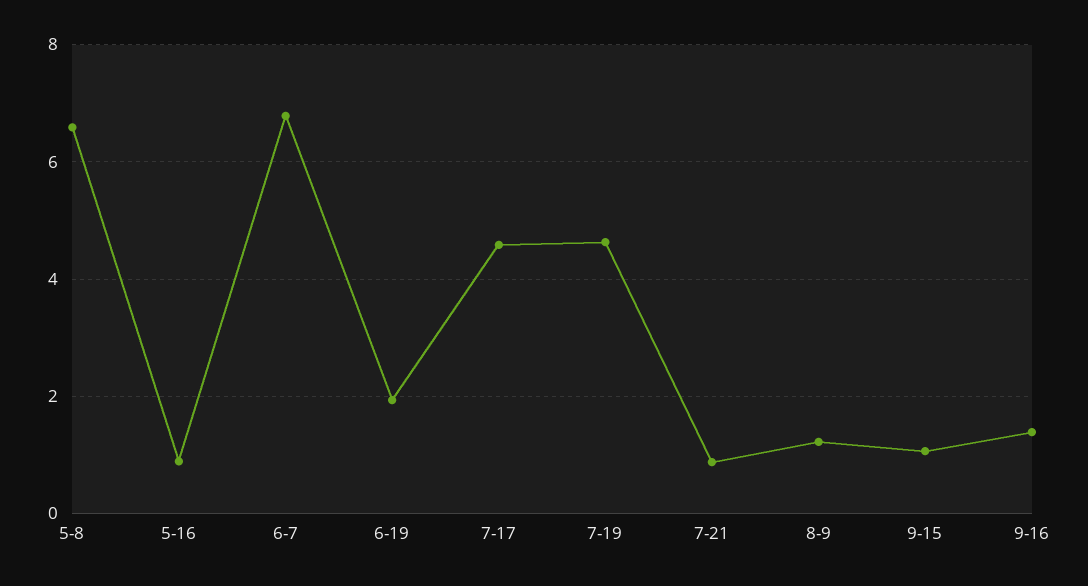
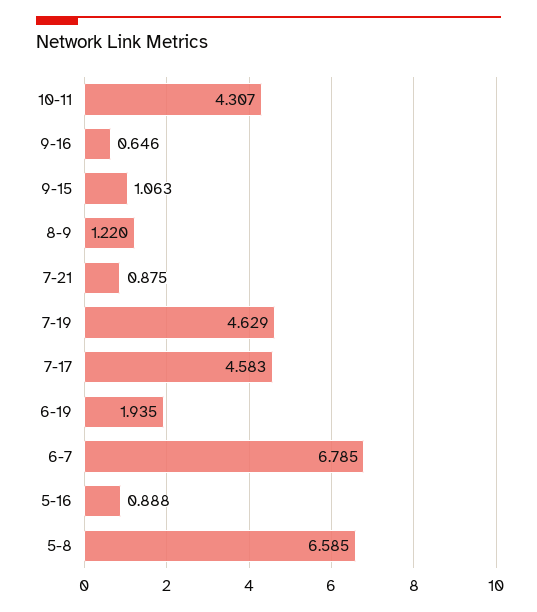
9-16: 1.4 -> 0.646
10-11: none -> 4.307

